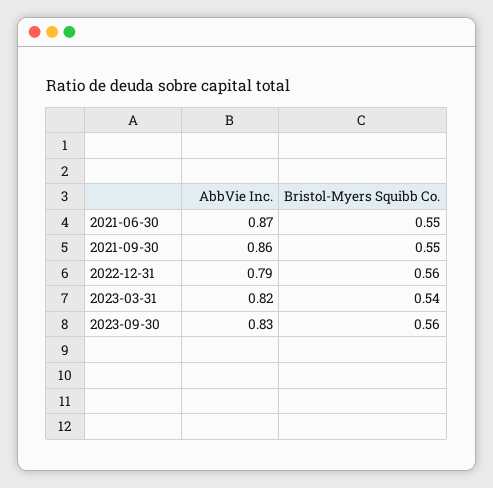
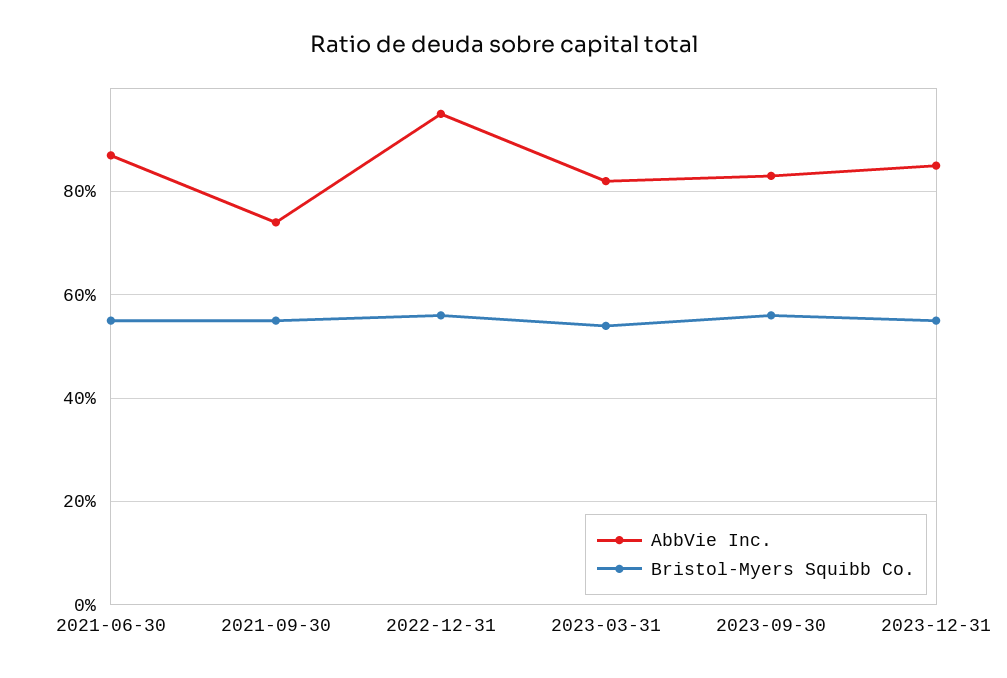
AbbVie Inc., 2021-09-30: 0.86 -> 0.75
AbbVie Inc., 2022-12-31: 0.79 -> 0.95
AbbVie Inc., 2023-12-31: none -> 0.85
Bristol-Myers Squibb Co., 2023-12-31: none -> 0.55

